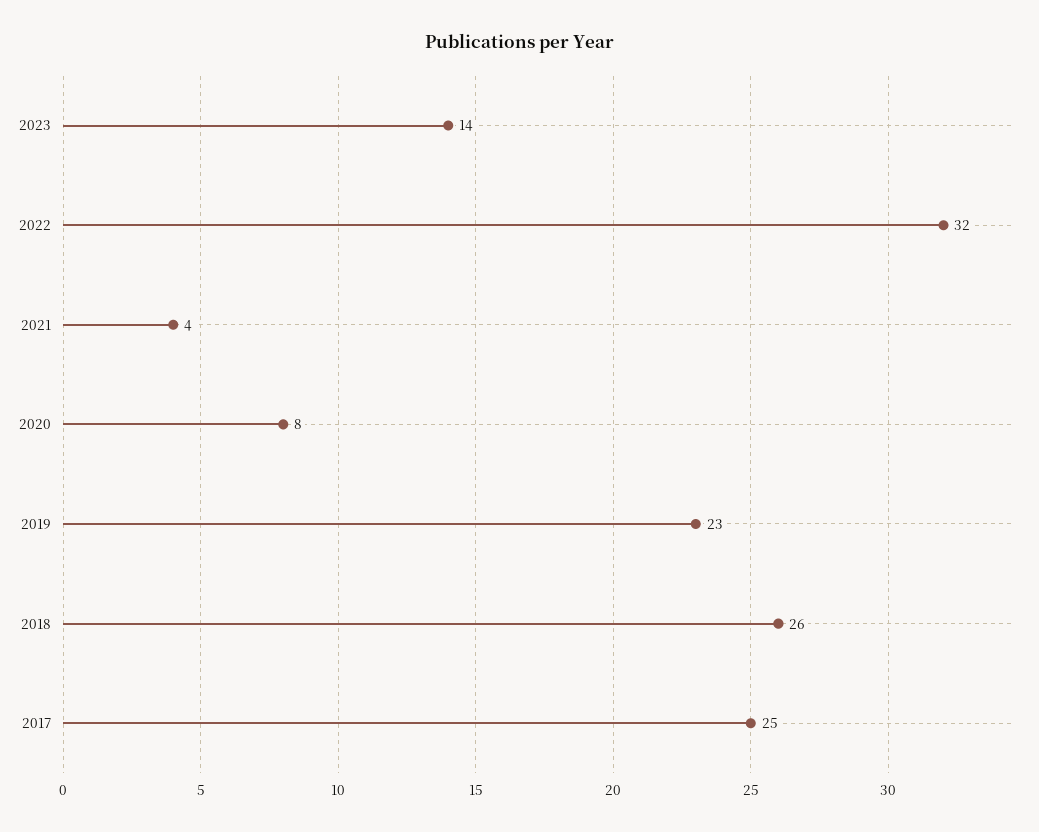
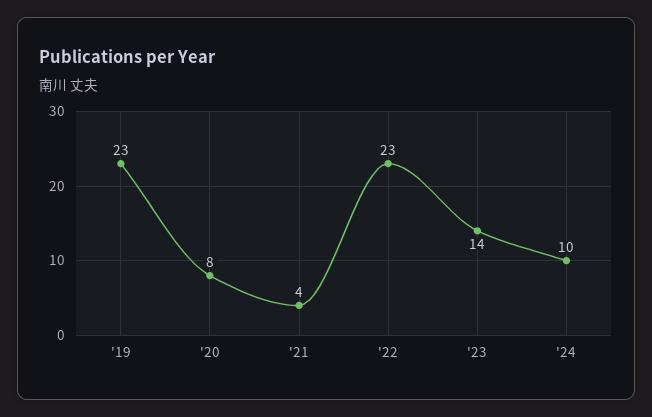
2022: 32 -> 23
2018: 26 -> none
2017: 25 -> none
'24: none -> 10

